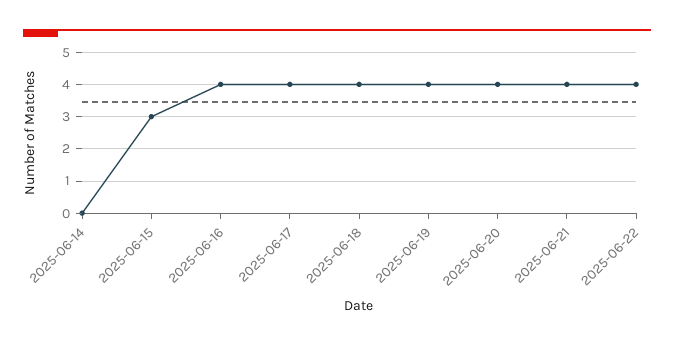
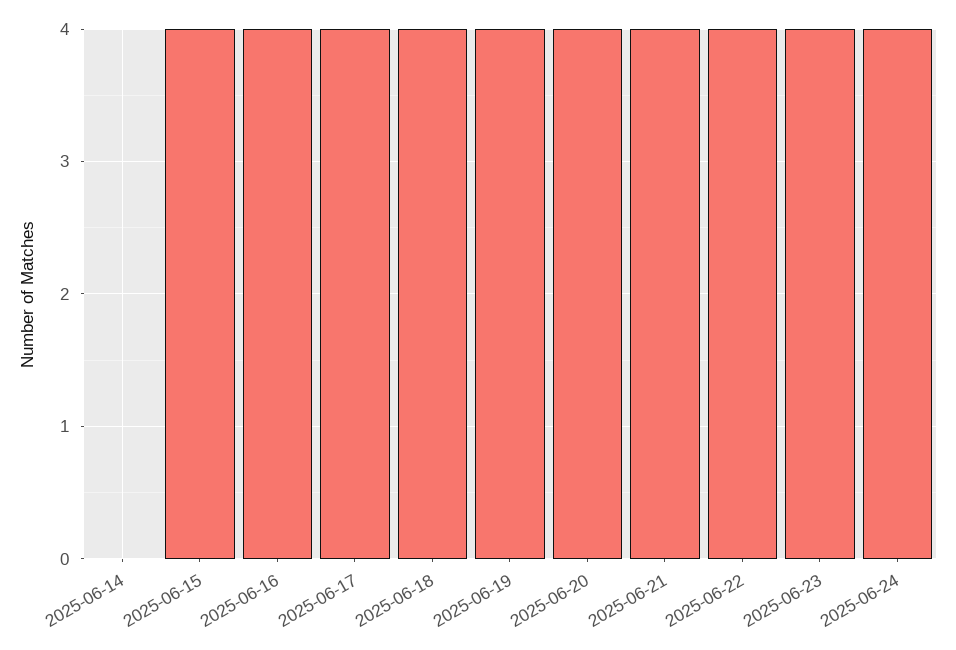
2025-06-15: 3 -> 4
2025-06-23: none -> 4
2025-06-24: none -> 4

